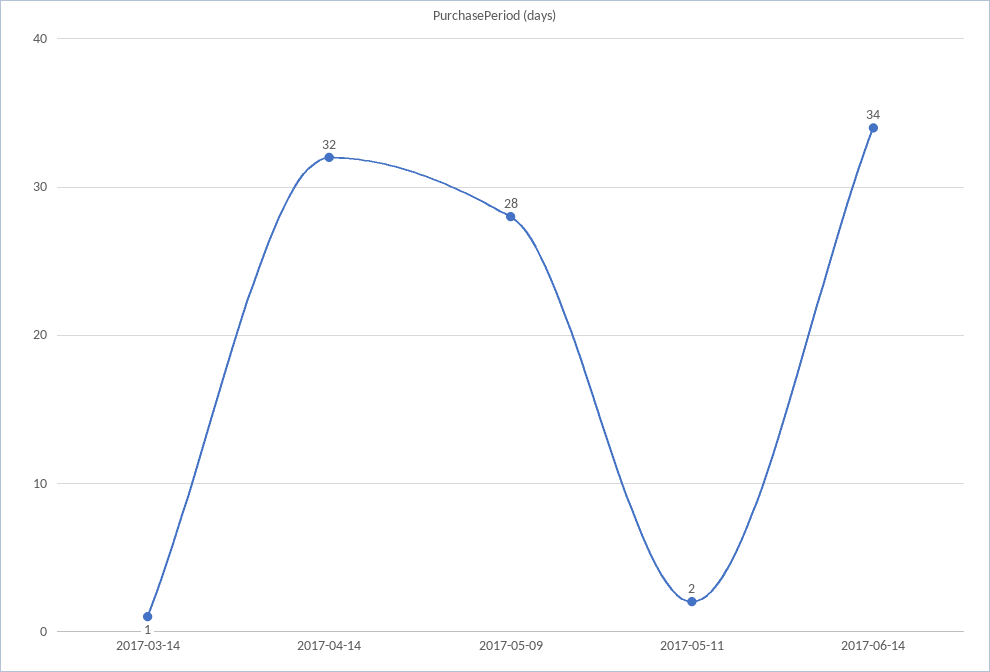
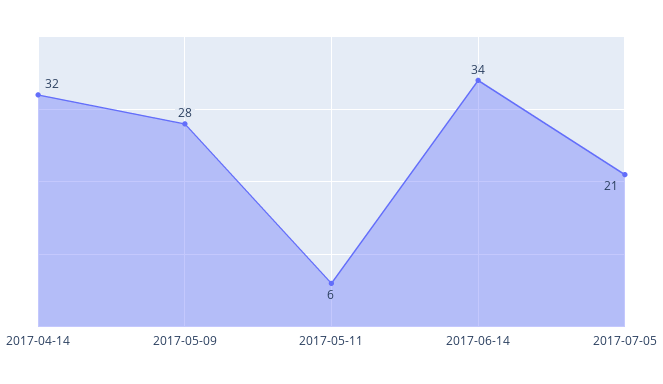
2017-03-14: 1 -> none
2017-05-11: 2 -> 6
2017-07-05: none -> 21

